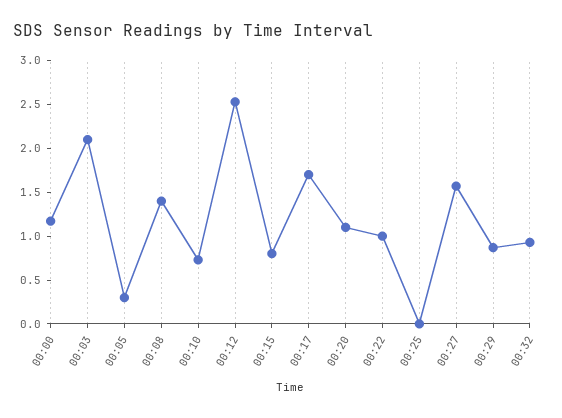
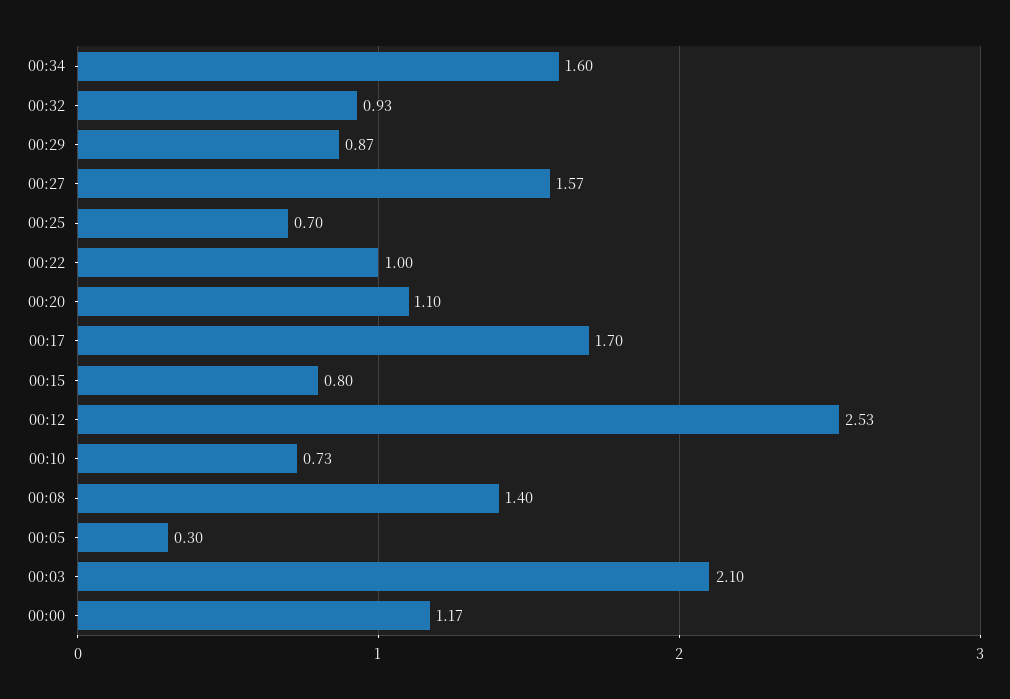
00:25: 0 -> 0.7
00:34: none -> 1.6

